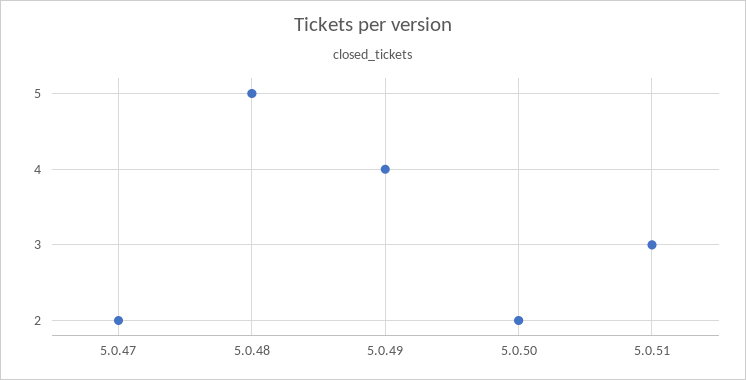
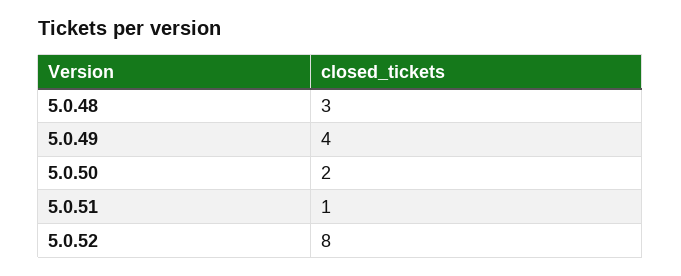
5.0.47: 2 -> none
5.0.48: 5 -> 3
5.0.51: 3 -> 1
5.0.52: none -> 8

